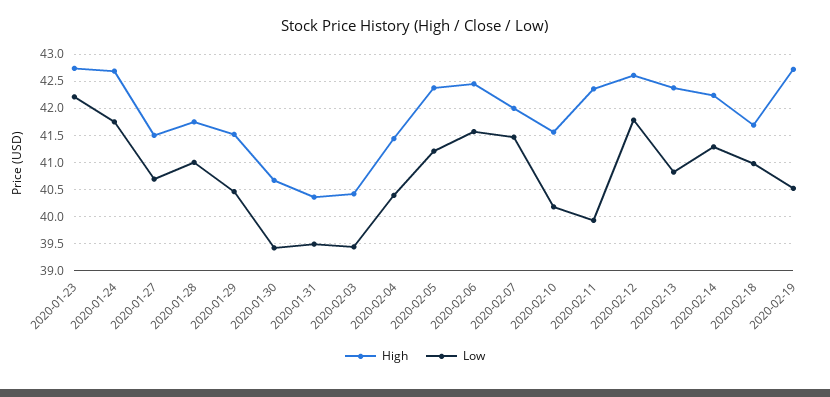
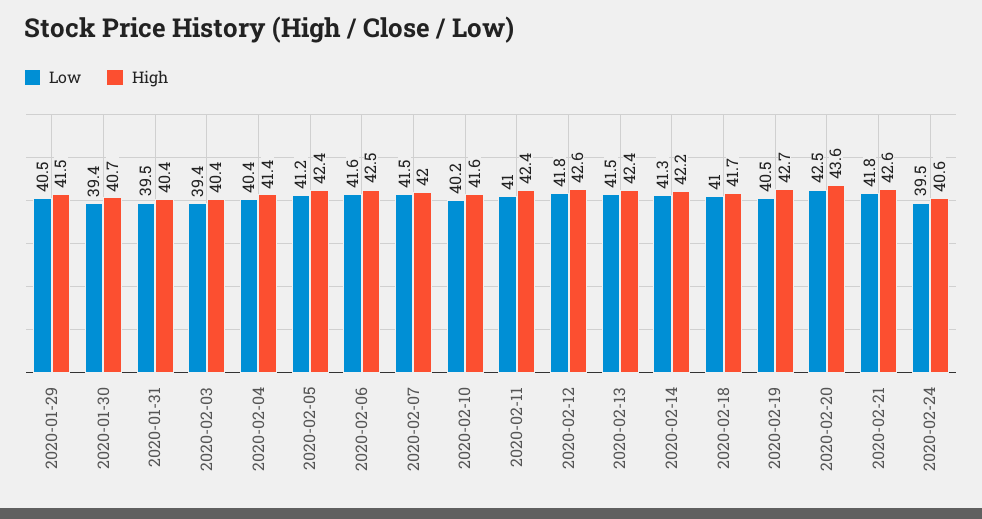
High, 2020-01-23: 42.75 -> none
Low, 2020-01-23: 42.25 -> none
High, 2020-01-24: 42.75 -> none
Low, 2020-01-24: 41.75 -> none
High, 2020-01-27: 41.5 -> none
Low, 2020-01-27: 40.75 -> none
High, 2020-01-28: 41.75 -> none
Low, 2020-01-28: 41 -> none
Low, 2020-02-11: 40 -> 41
Low, 2020-02-13: 40.75 -> 41.5
Low, 2020-02-20: none -> 42.5
High, 2020-02-20: none -> 43.6
Low, 2020-02-21: none -> 41.8
High, 2020-02-21: none -> 42.6
Low, 2020-02-24: none -> 39.5
High, 2020-02-24: none -> 40.6

